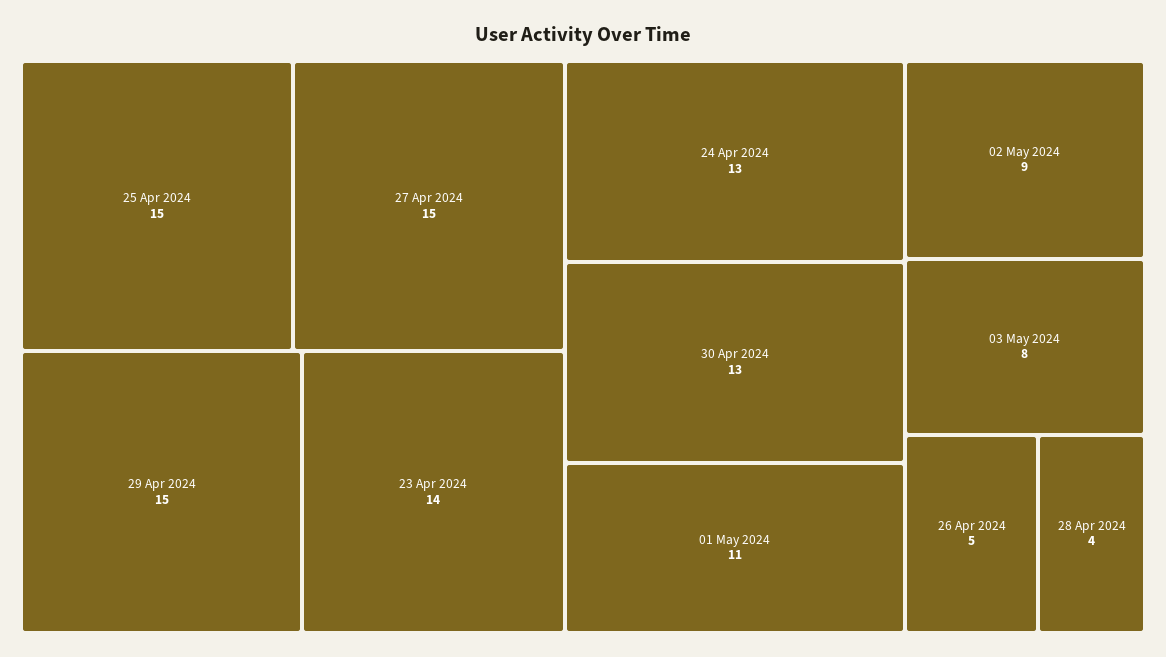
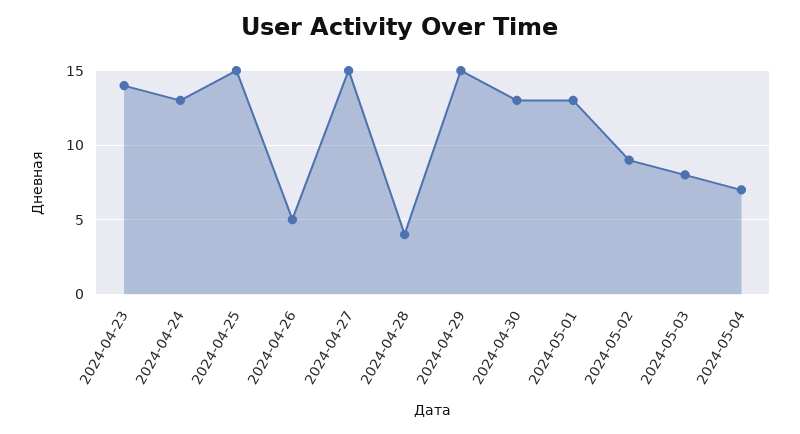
01 May 2024: 11 -> 13
2024-05-04: none -> 7

